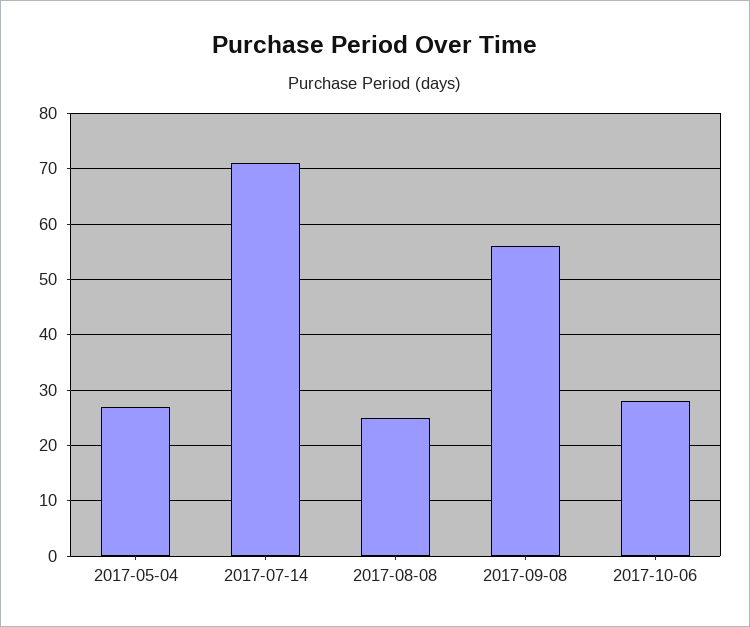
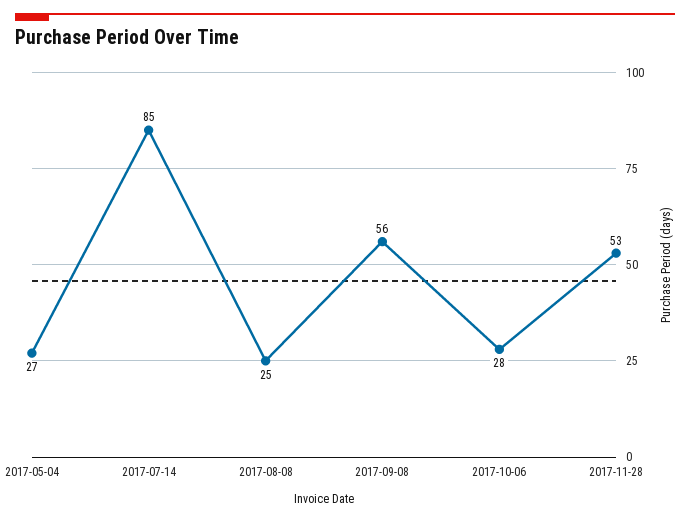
2017-07-14: 70 -> 85
2017-11-28: none -> 53

